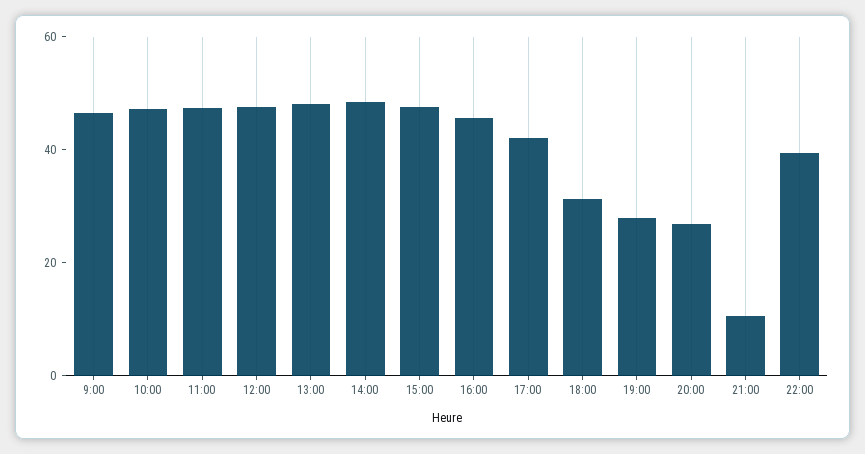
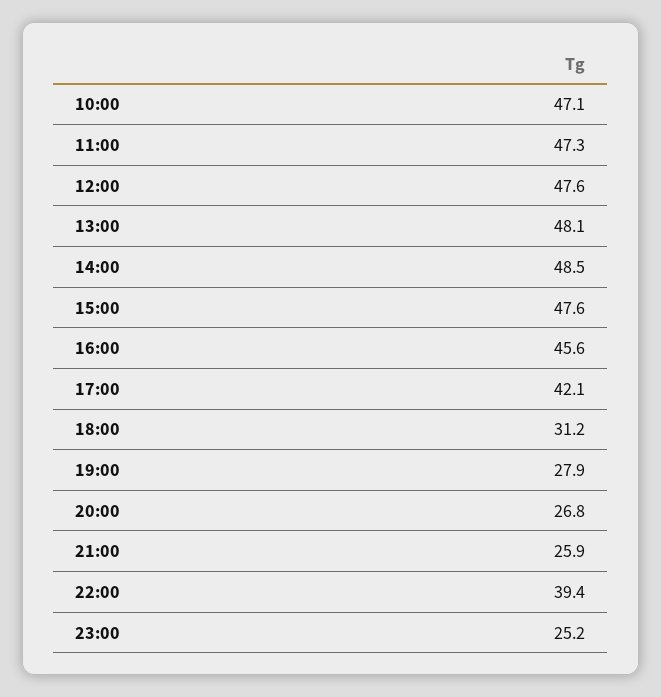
9:00: 45 -> none
21:00: 10 -> 25.9
23:00: none -> 25.2

